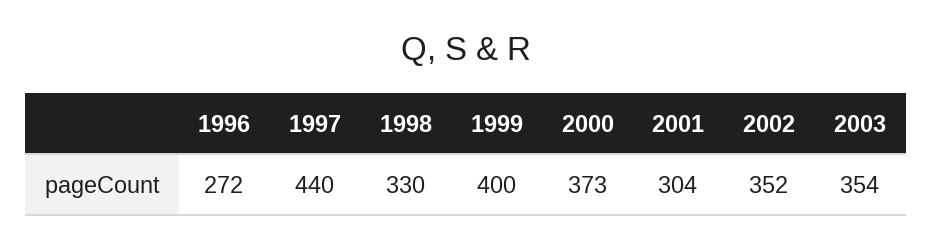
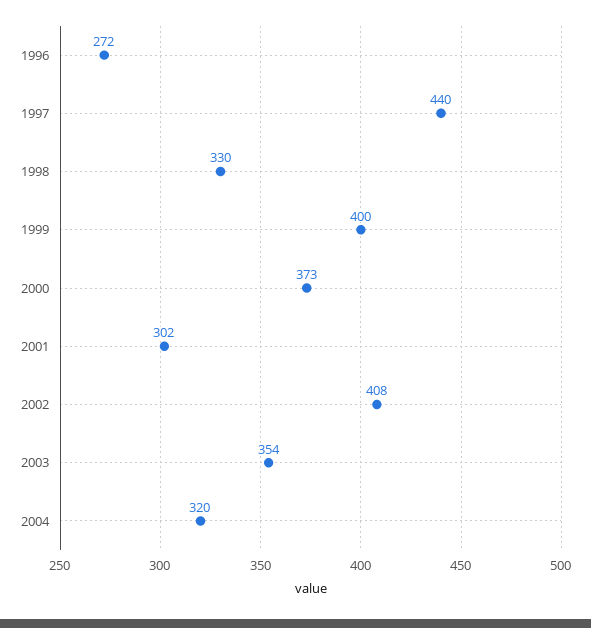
2001: 304 -> 302
2002: 352 -> 408
2004: none -> 320

